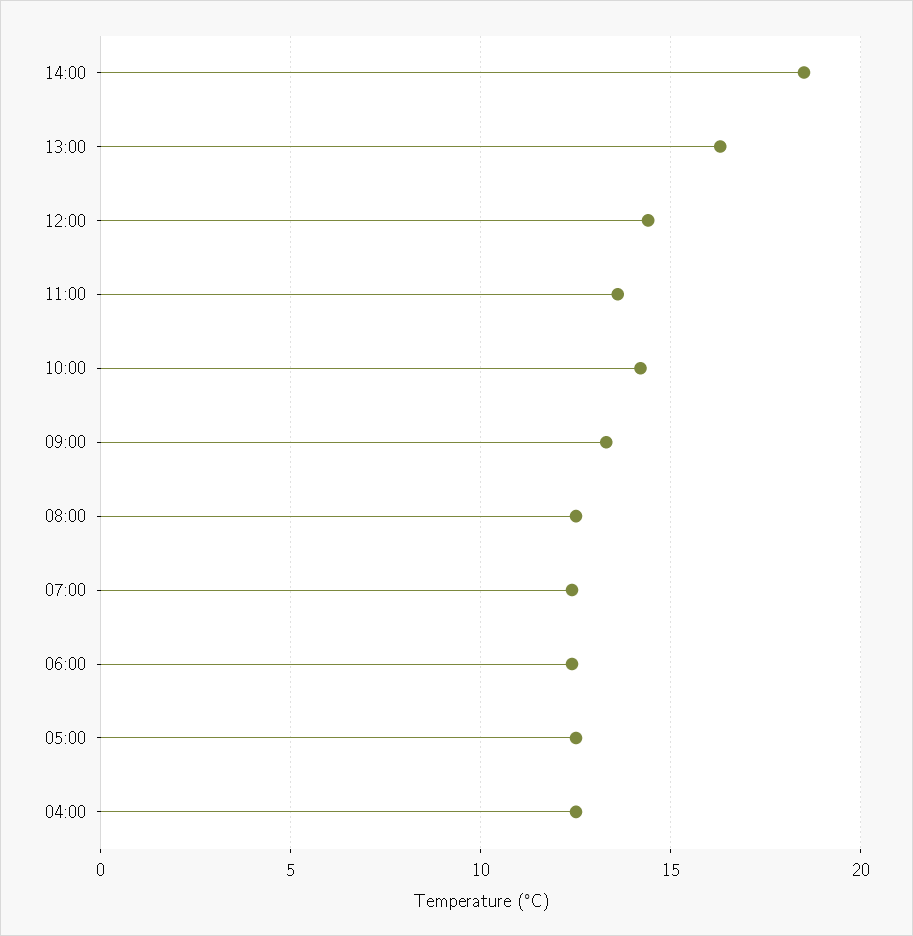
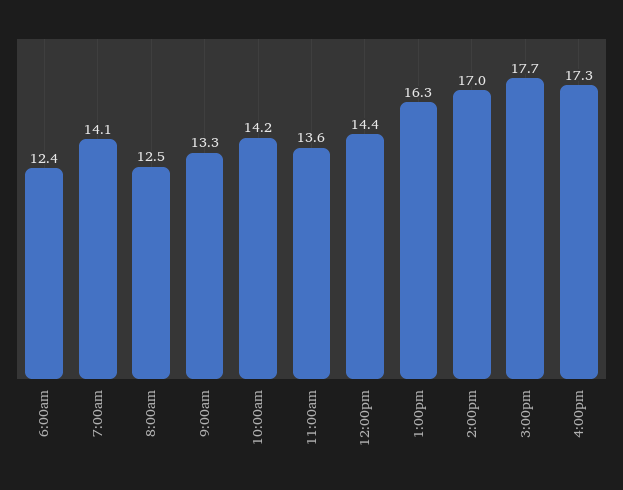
14:00: 18.5 -> 17
07:00: 12.5 -> 14.1
05:00: 12.5 -> none
04:00: 12.5 -> none
3:00pm: none -> 17.7
4:00pm: none -> 17.3

